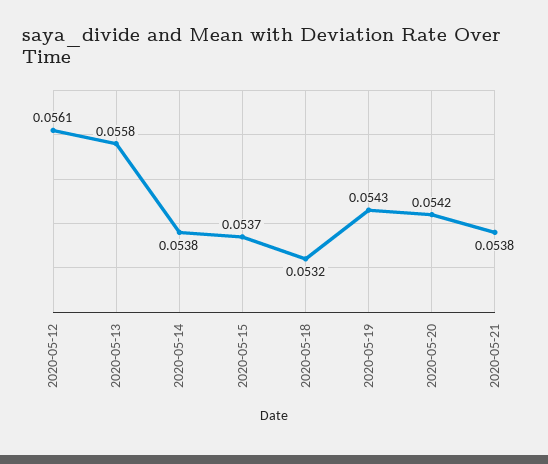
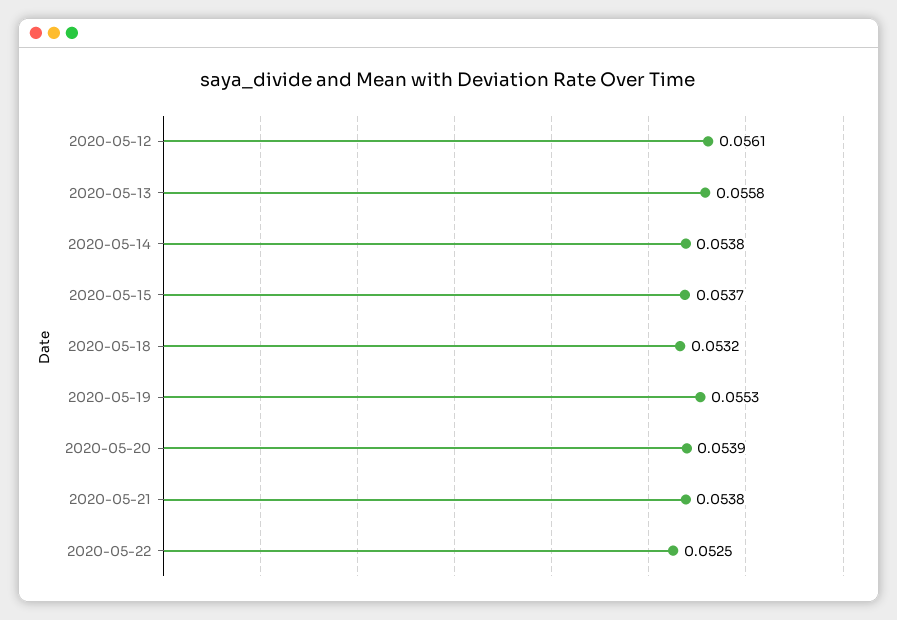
2020-05-19: 0.0543 -> 0.0553
2020-05-20: 0.0542 -> 0.0539
2020-05-22: none -> 0.0525

